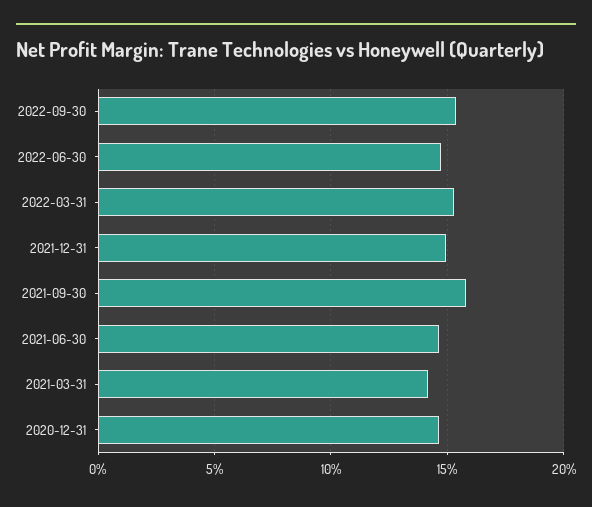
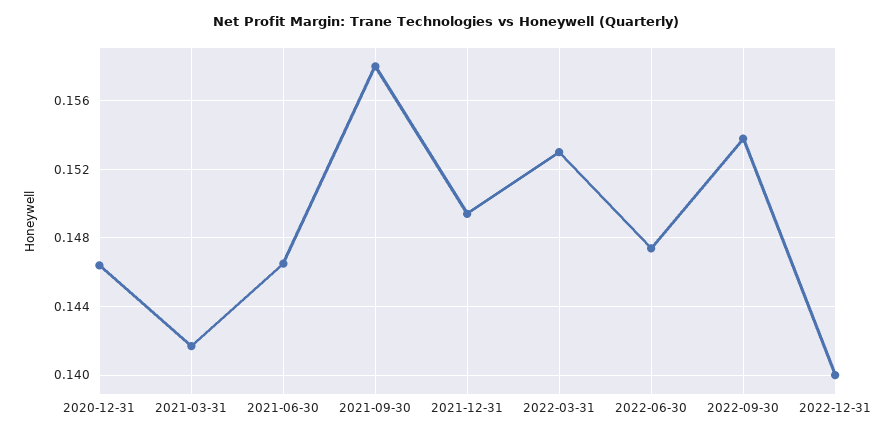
2022-12-31: none -> 0.14

